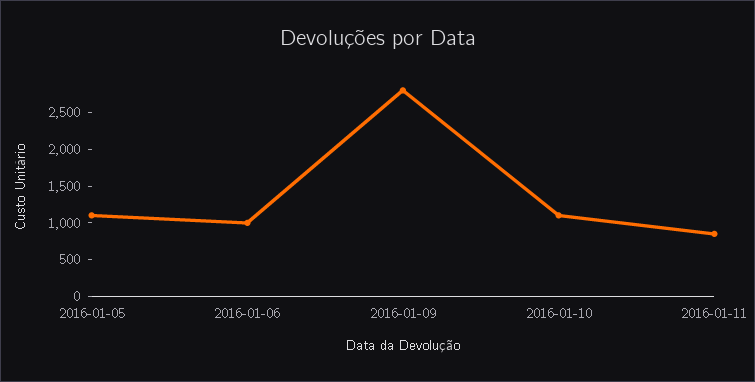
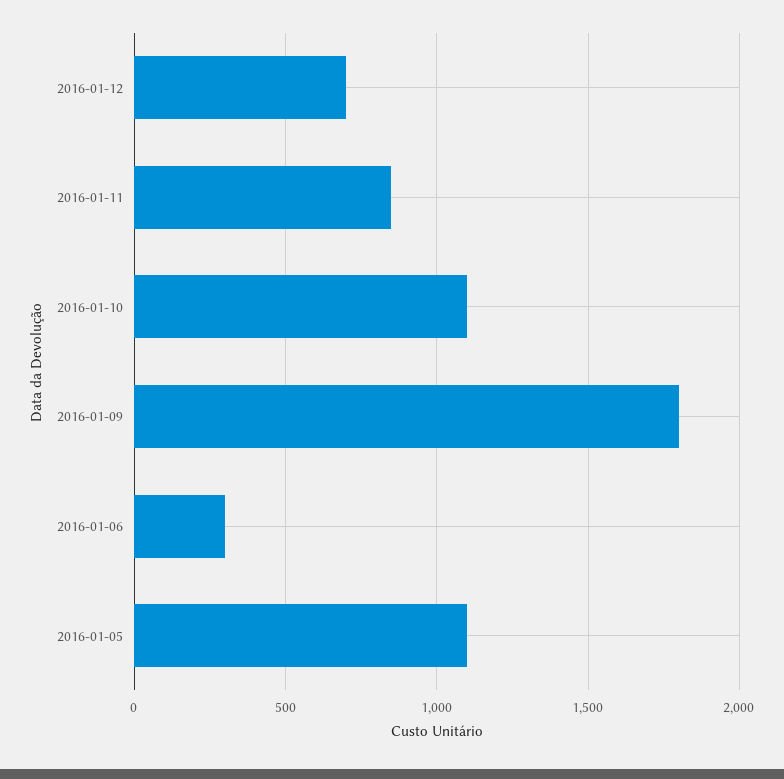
2016-01-06: 1000 -> 300
2016-01-09: 2750 -> 1800
2016-01-12: none -> 700

